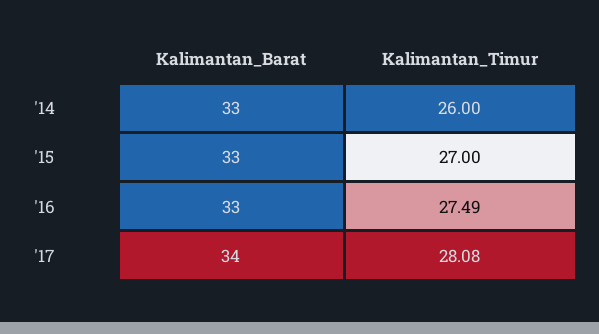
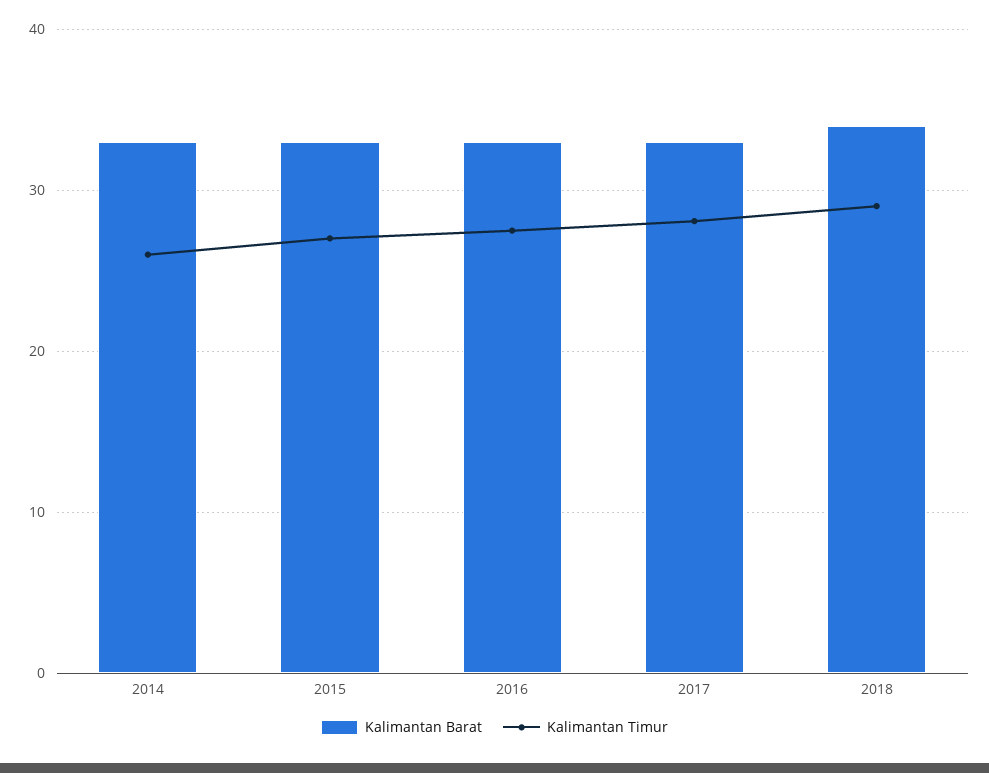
Kalimantan_Barat, '17: 34 -> 33
Kalimantan_Barat, 2018: none -> 34
Kalimantan_Timur, 2018: none -> 29

